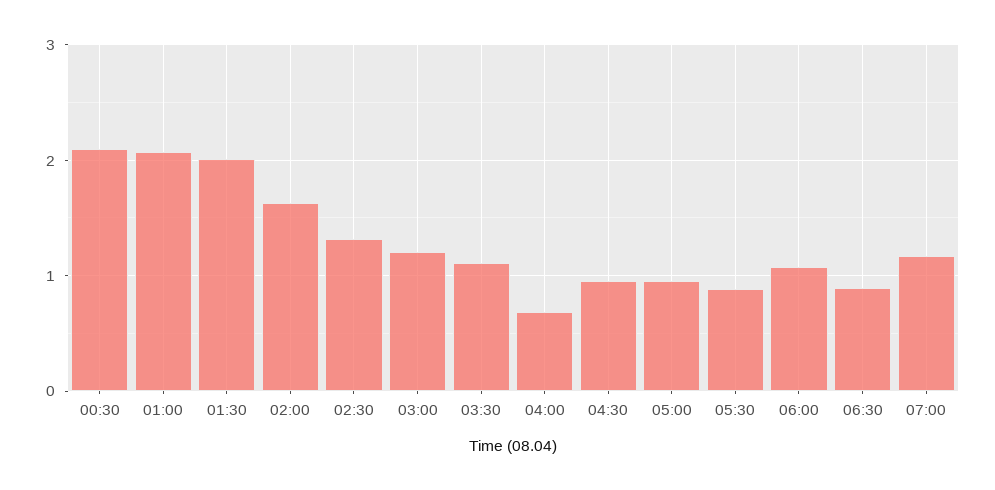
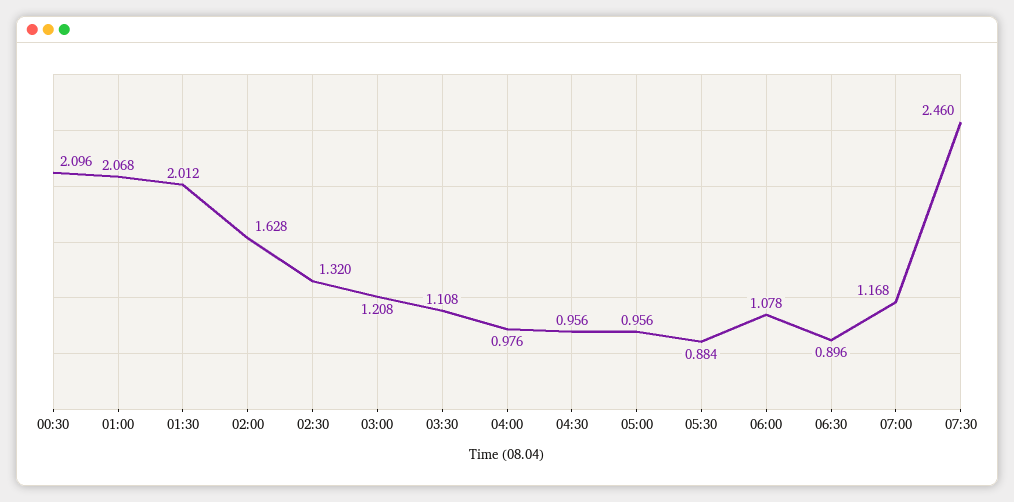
04:00: 0.7 -> 0.976
07:30: none -> 2.46

